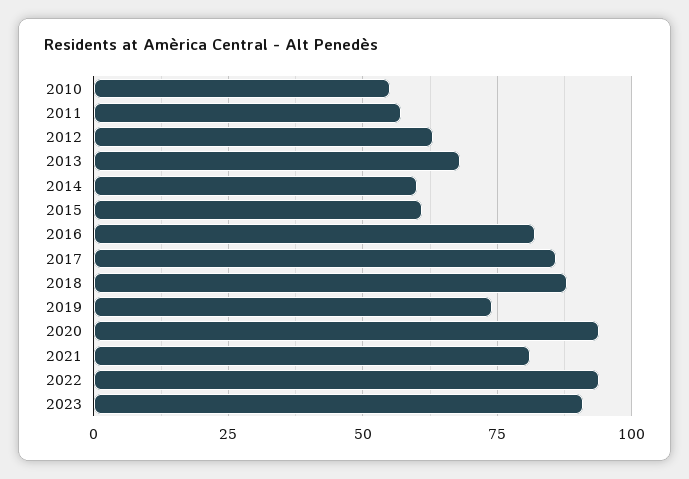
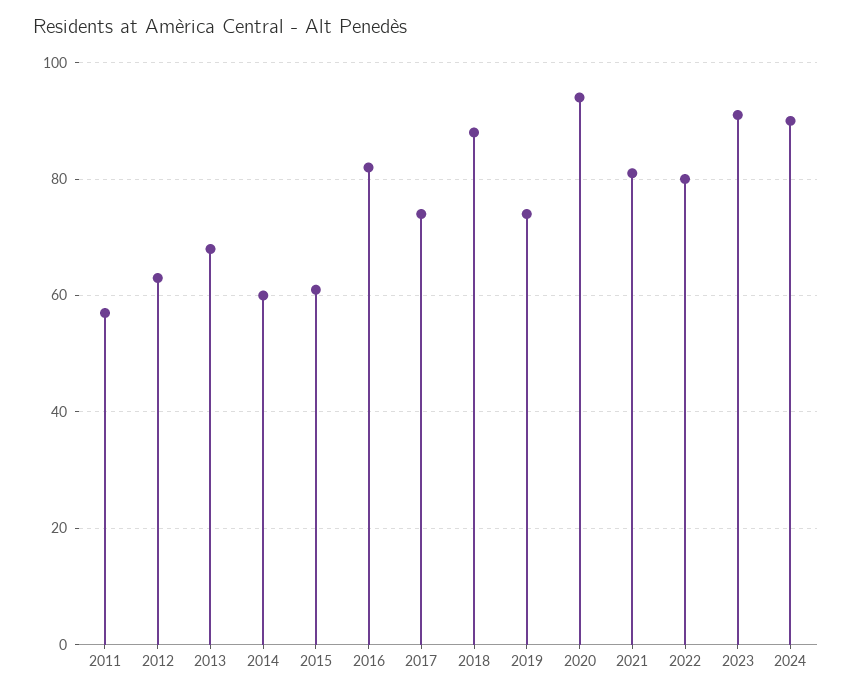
2010: 55 -> none
2017: 85 -> 75
2022: 95 -> 80
2024: none -> 90

